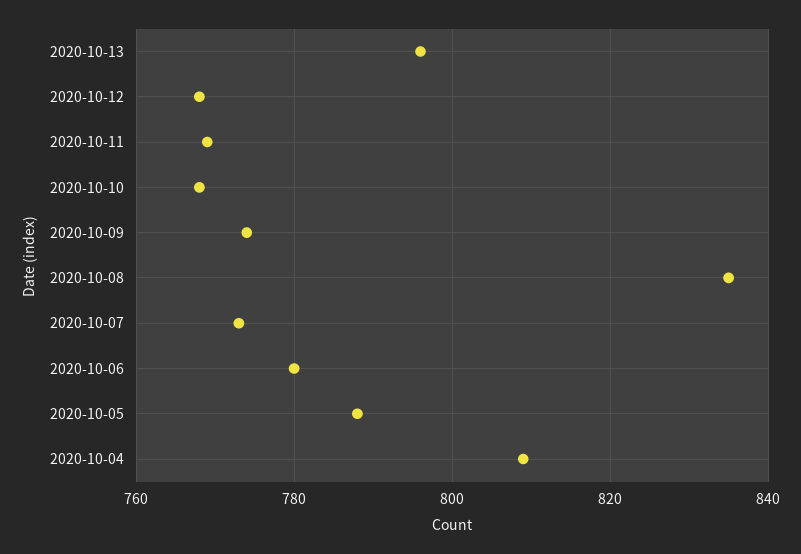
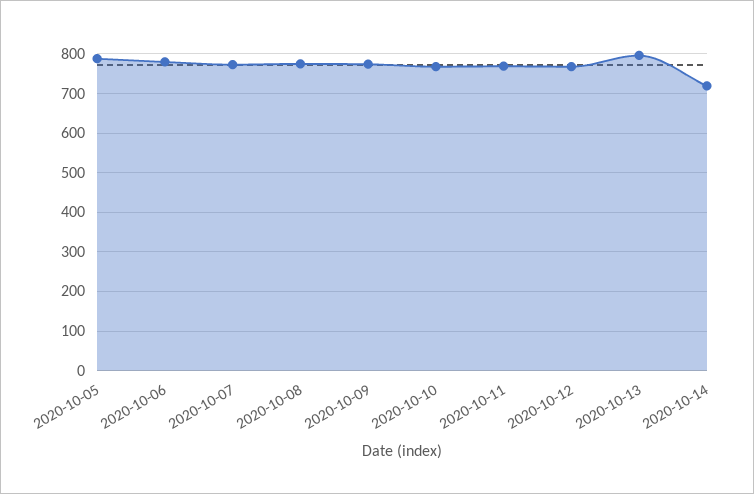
2020-10-08: 835 -> 780
2020-10-04: 810 -> none
2020-10-14: none -> 720

